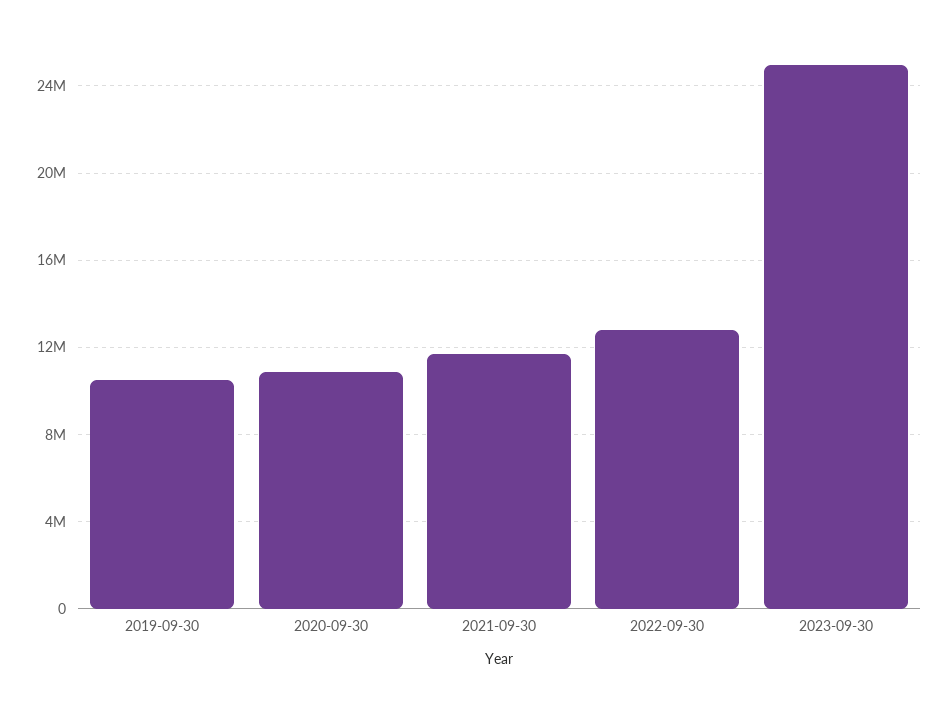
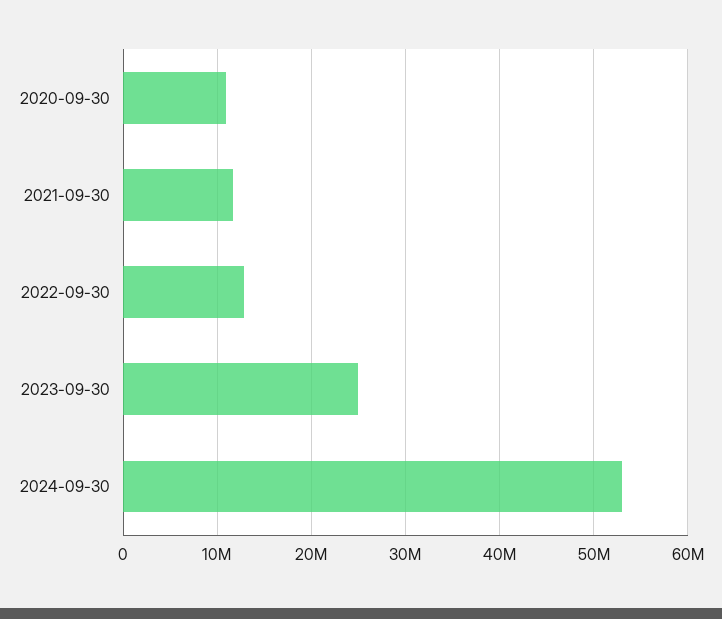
2019-09-30: 10500000 -> none
2024-09-30: none -> 53000000

